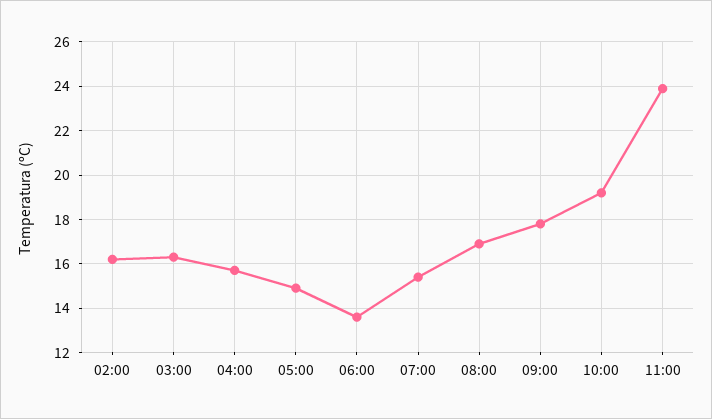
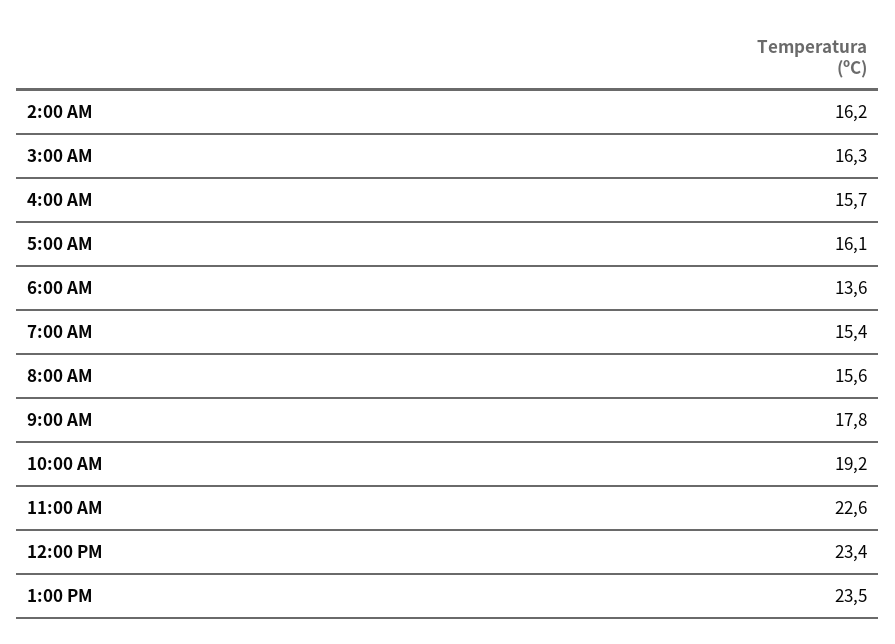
05:00: 15 -> 16.1
08:00: 17 -> 15.6
11:00: 24 -> 22.6
12:00 PM: none -> 23.4
1:00 PM: none -> 23.5

